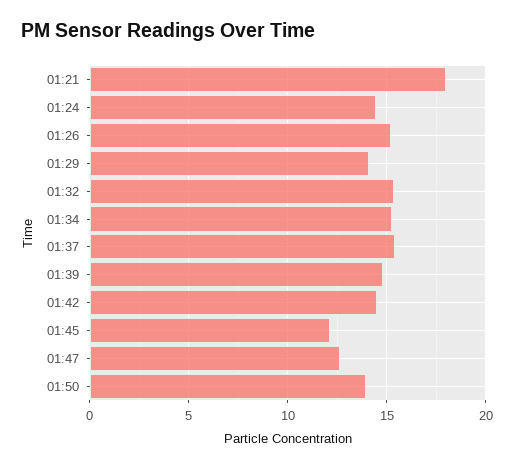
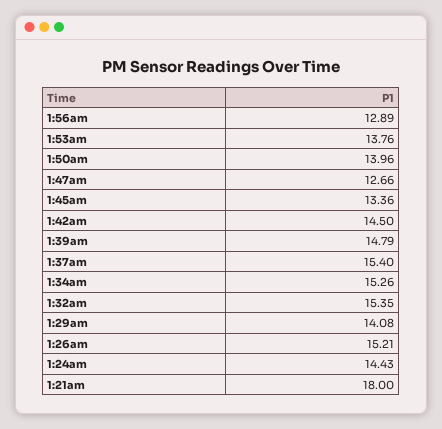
01:45: 12 -> 13.36
1:56am: none -> 12.89
1:53am: none -> 13.76

